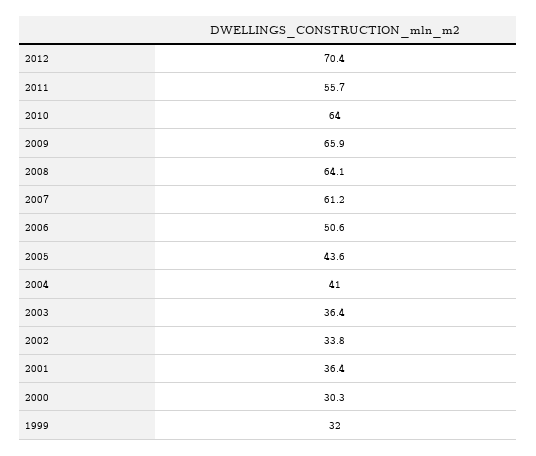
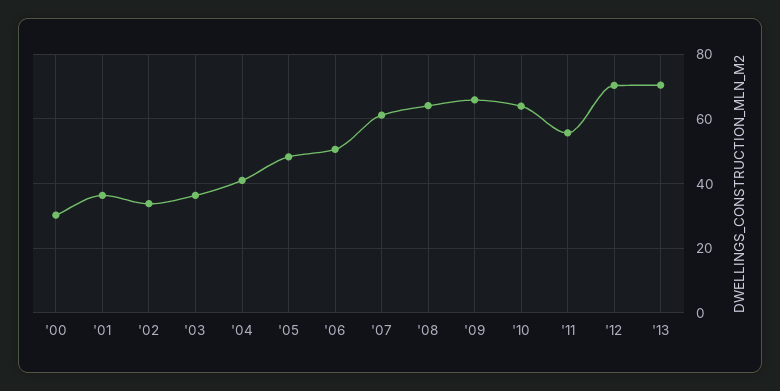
2005: 43.6 -> 48
1999: 32 -> none
'13: none -> 70

